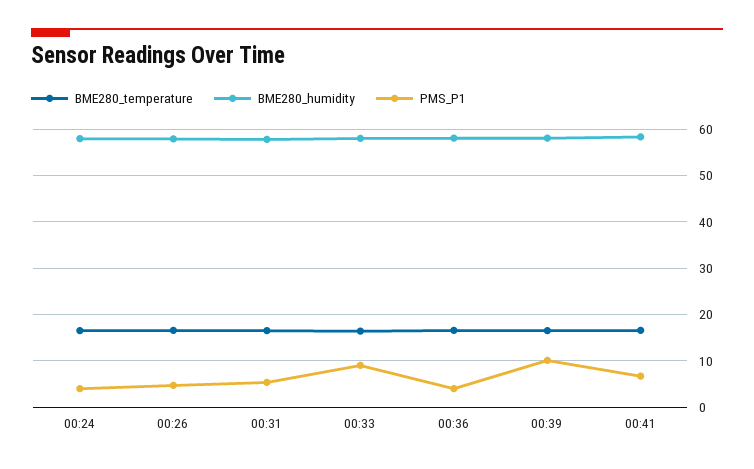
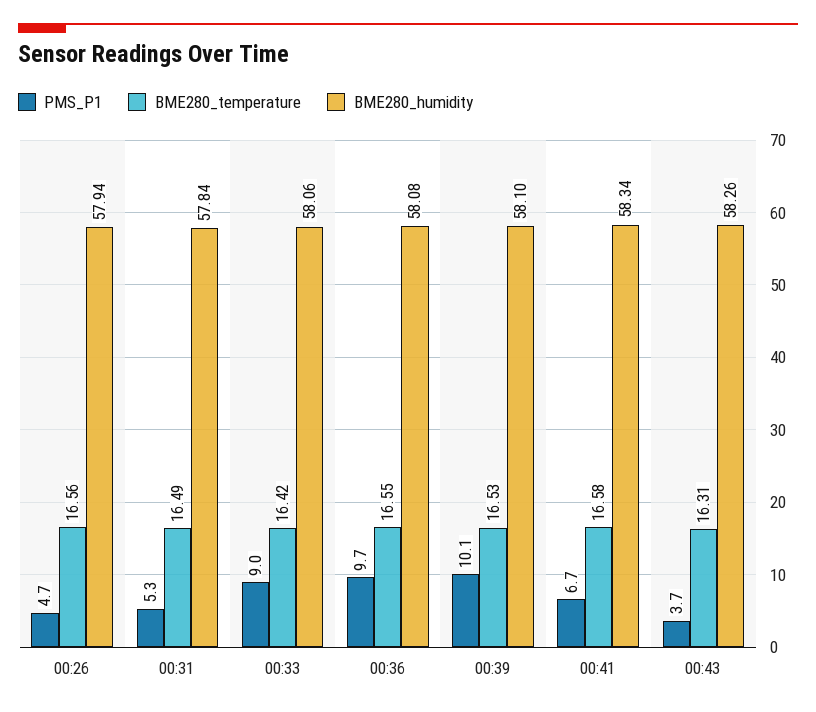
BME280_temperature, 00:24: 16 -> none
BME280_humidity, 00:24: 58 -> none
PMS_P1, 00:24: 4 -> none
PMS_P1, 00:36: 4 -> 9.7
PMS_P1, 00:43: none -> 3.7
BME280_temperature, 00:43: none -> 16.31
BME280_humidity, 00:43: none -> 58.26

